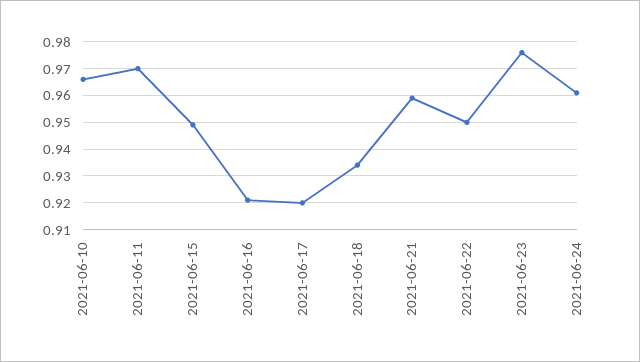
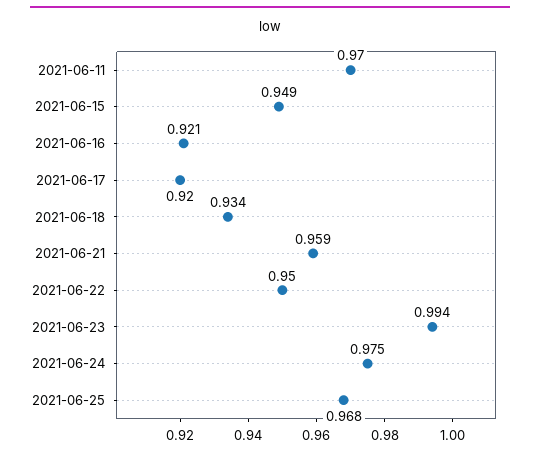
2021-06-10: 0.965 -> none
2021-06-23: 0.975 -> 0.994
2021-06-24: 0.96 -> 0.975
2021-06-25: none -> 0.968

